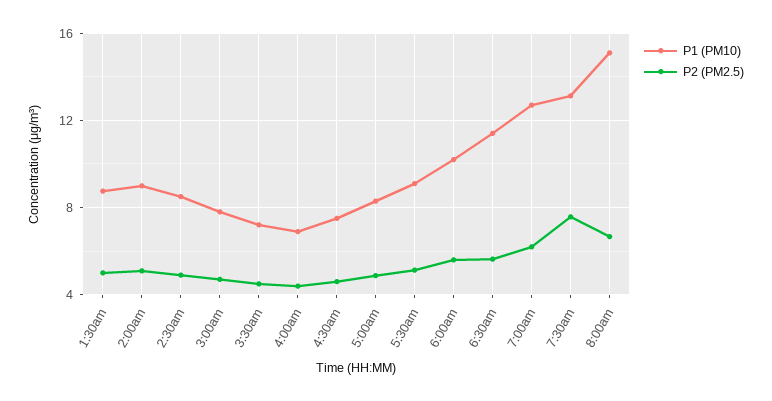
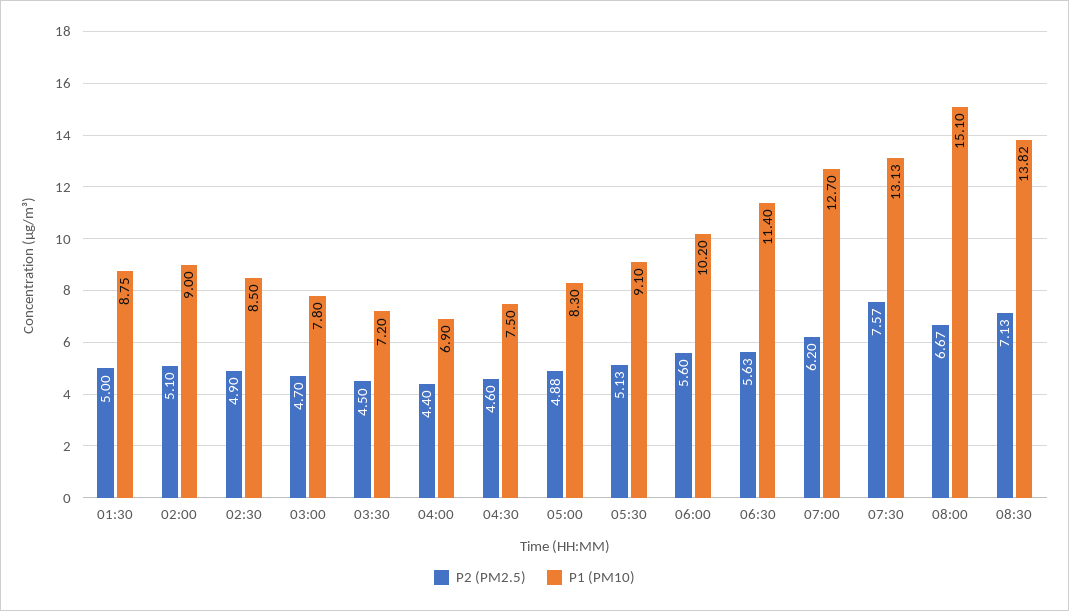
P2 (PM2.5), 08:30: none -> 7.13
P1 (PM10), 08:30: none -> 13.82

